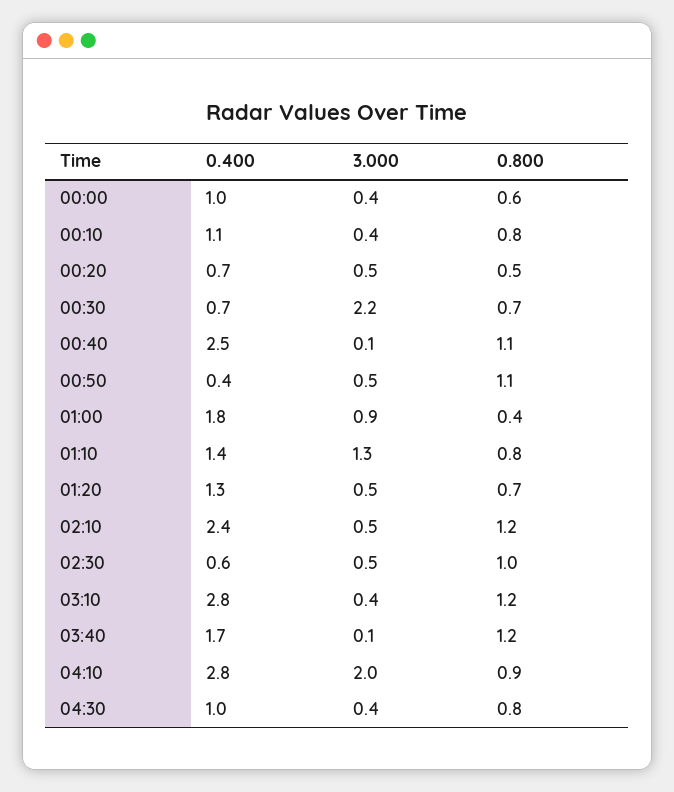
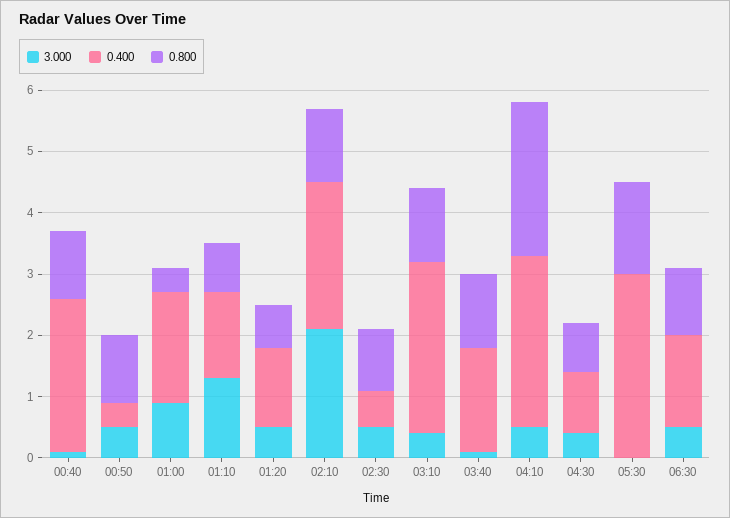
0.400, 00:00: 1 -> none
3.000, 00:00: 0.4 -> none
0.800, 00:00: 0.6 -> none
0.400, 00:10: 1.1 -> none
3.000, 00:10: 0.4 -> none
0.800, 00:10: 0.8 -> none
0.400, 00:20: 0.7 -> none
3.000, 00:20: 0.5 -> none
0.800, 00:20: 0.5 -> none
0.400, 00:30: 0.7 -> none
3.000, 00:30: 2.2 -> none
0.800, 00:30: 0.7 -> none
3.000, 02:10: 0.5 -> 2
3.000, 04:10: 2 -> 0.5
0.800, 04:10: 0.9 -> 2.5
3.000, 05:30: none -> 0
0.400, 05:30: none -> 3
0.800, 05:30: none -> 1.5
3.000, 06:30: none -> 0.5
0.400, 06:30: none -> 1.5
0.800, 06:30: none -> 1

